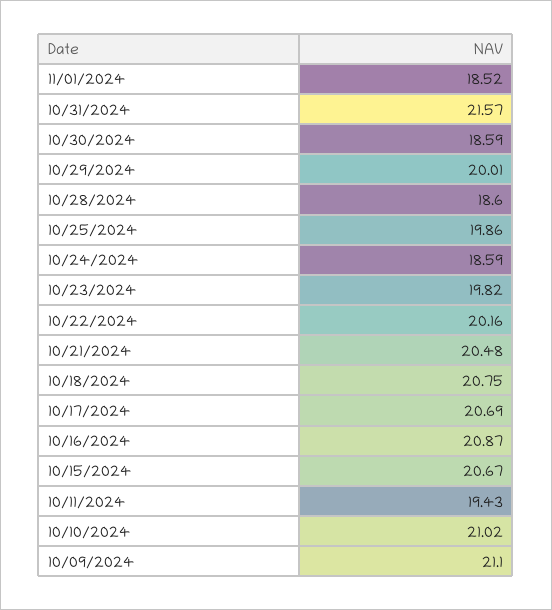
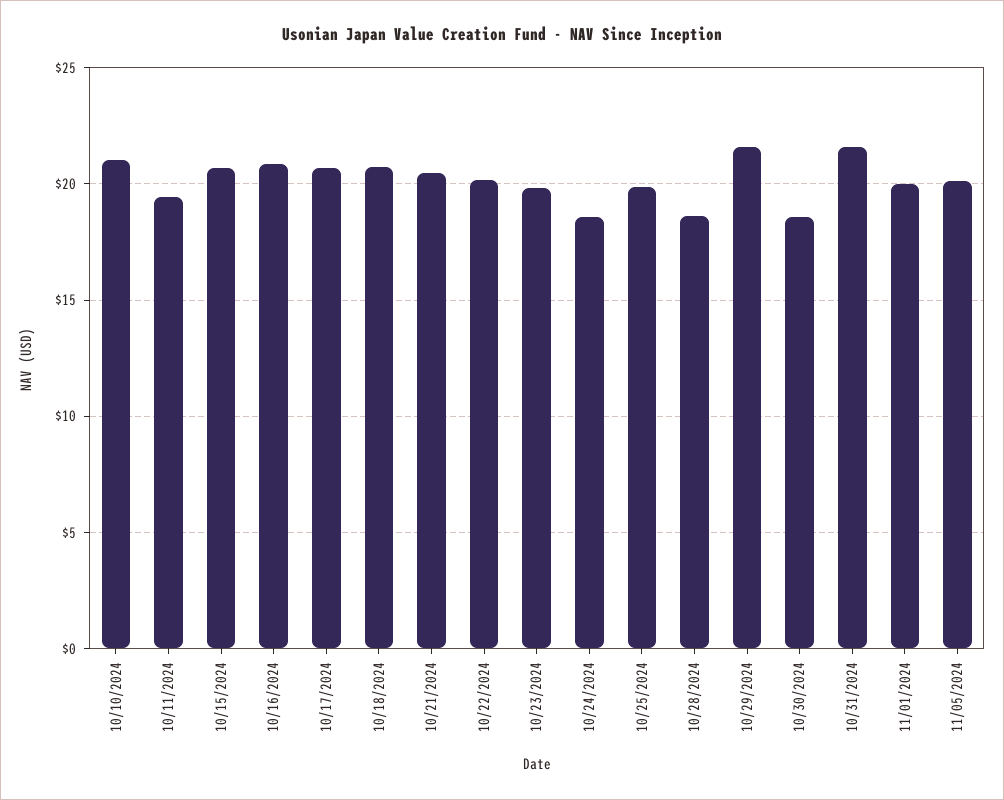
11/01/2024: 18.52 -> 20
10/29/2024: 20.01 -> 21.5
10/09/2024: 21.1 -> none
11/05/2024: none -> 20

